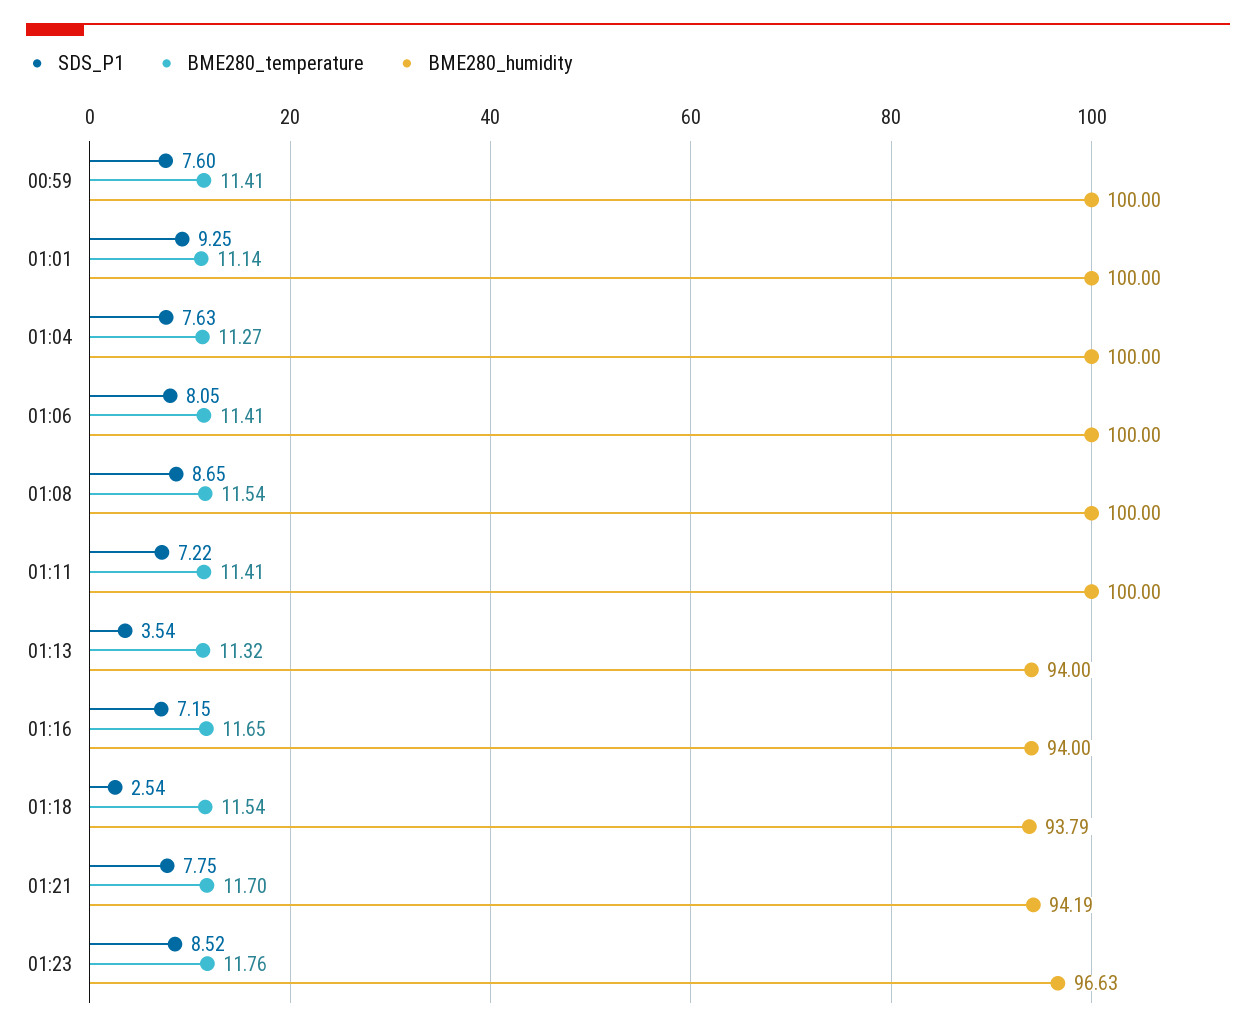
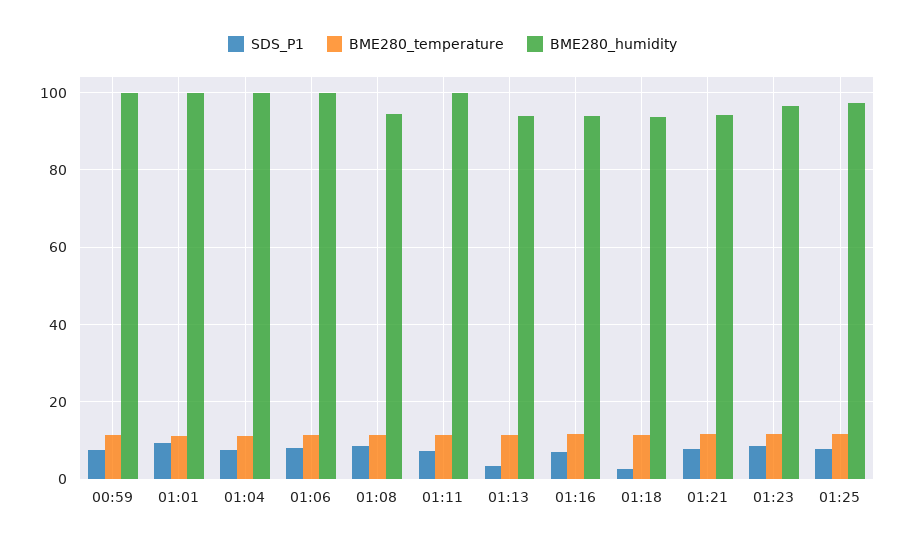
BME280_humidity, 01:08: 100 -> 94
SDS_P1, 01:25: none -> 8
BME280_temperature, 01:25: none -> 12
BME280_humidity, 01:25: none -> 98

